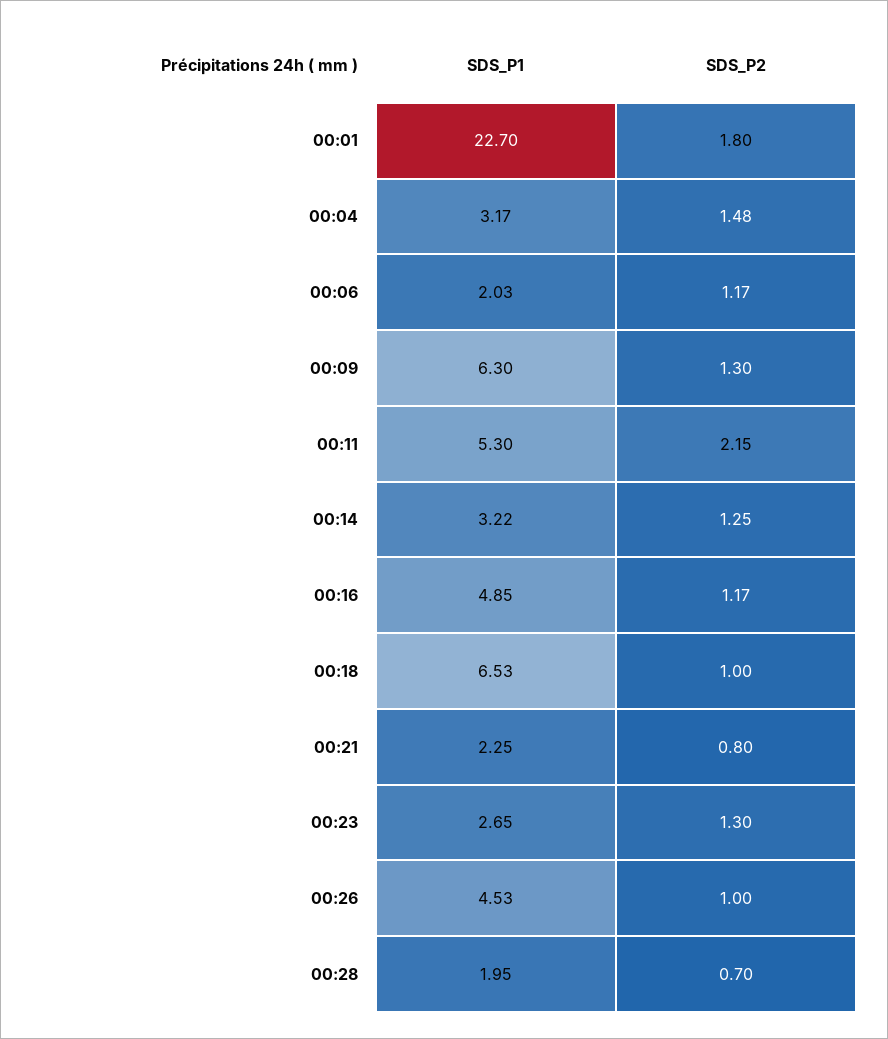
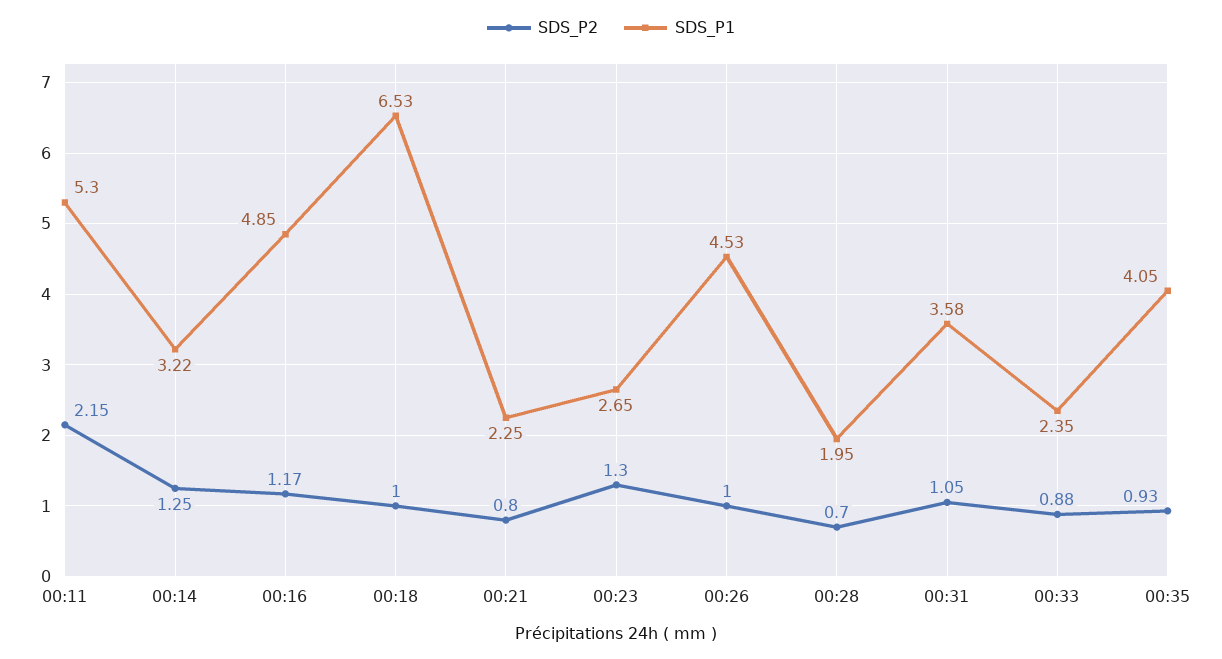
SDS_P1, 00:01: 22.7 -> none
SDS_P2, 00:01: 1.8 -> none
SDS_P1, 00:04: 3.17 -> none
SDS_P2, 00:04: 1.48 -> none
SDS_P1, 00:06: 2.03 -> none
SDS_P2, 00:06: 1.17 -> none
SDS_P1, 00:09: 6.3 -> none
SDS_P2, 00:09: 1.3 -> none
SDS_P2, 00:31: none -> 1.05
SDS_P1, 00:31: none -> 3.58
SDS_P2, 00:33: none -> 0.88
SDS_P1, 00:33: none -> 2.35
SDS_P2, 00:35: none -> 0.93
SDS_P1, 00:35: none -> 4.05

